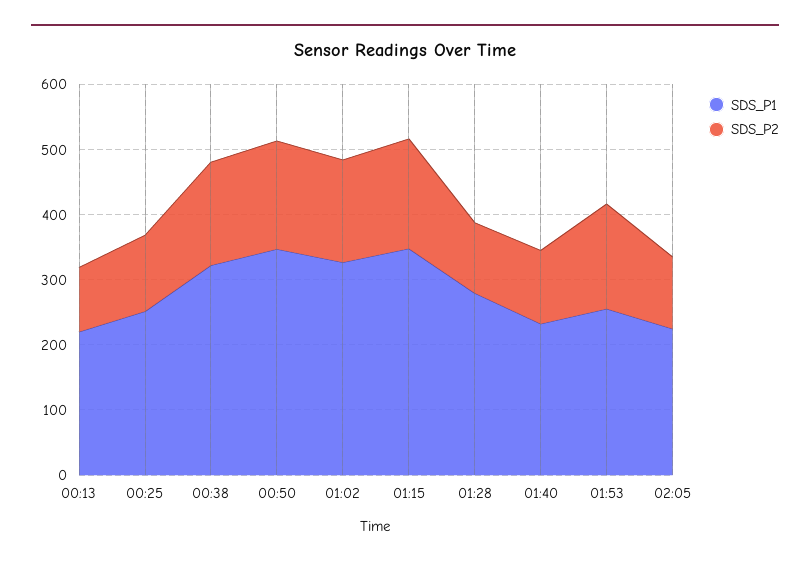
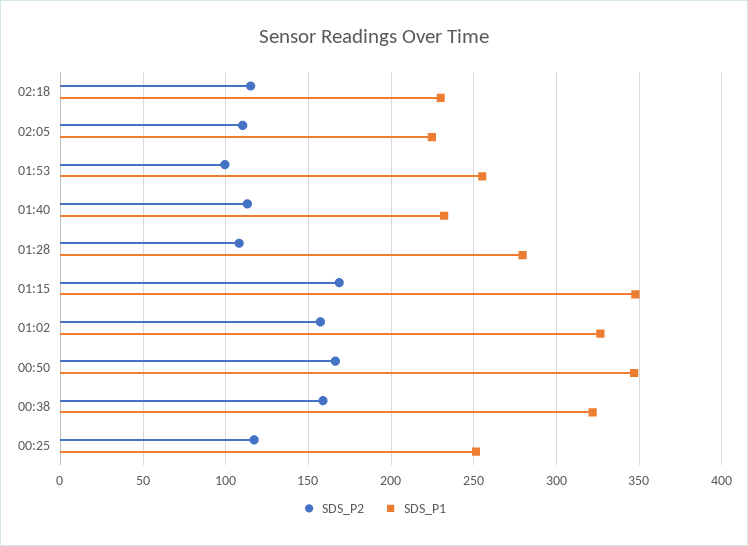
SDS_P1, 00:13: 220 -> none
SDS_P2, 00:13: 100 -> none
SDS_P2, 01:53: 160 -> 100
SDS_P2, 02:18: none -> 115
SDS_P1, 02:18: none -> 230

